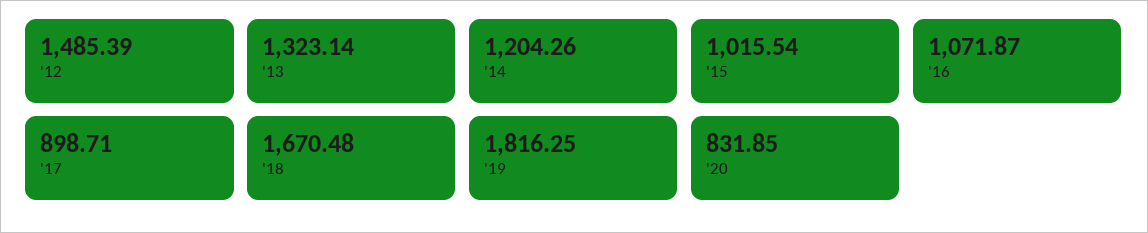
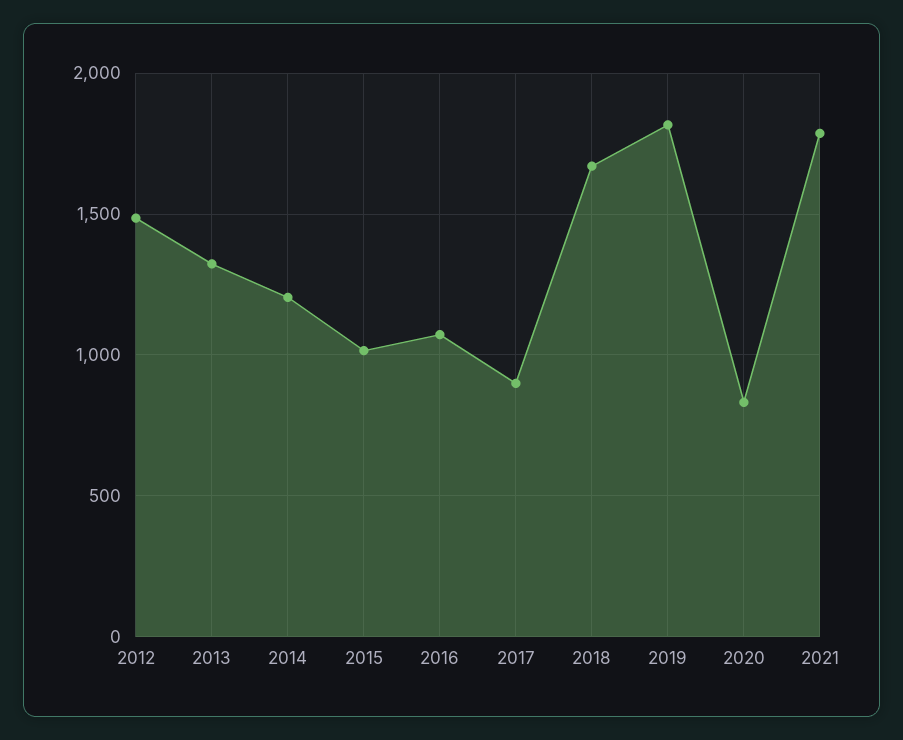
2021: none -> 1800

